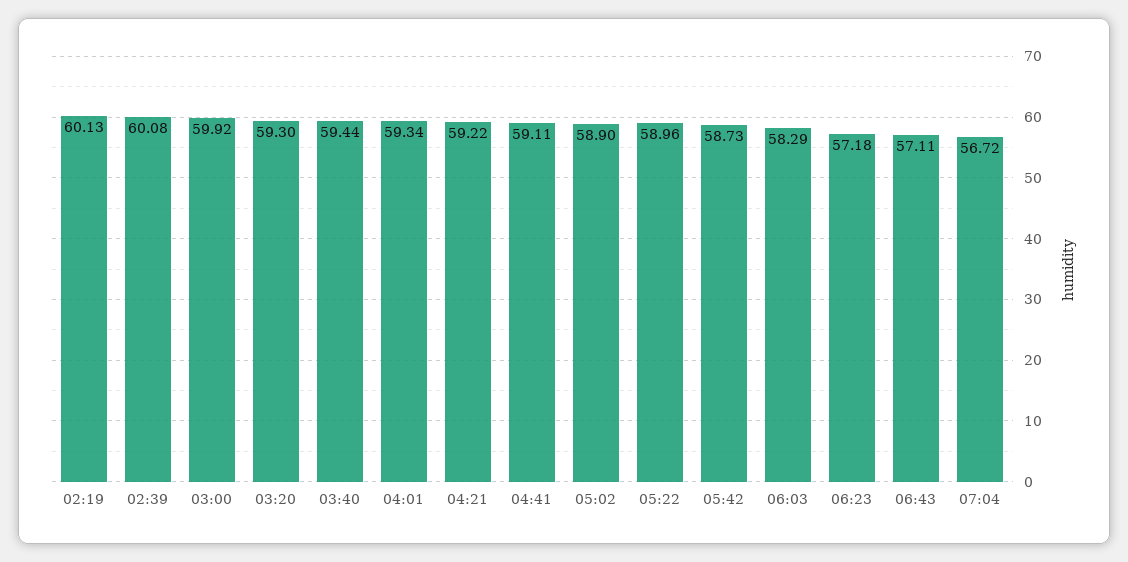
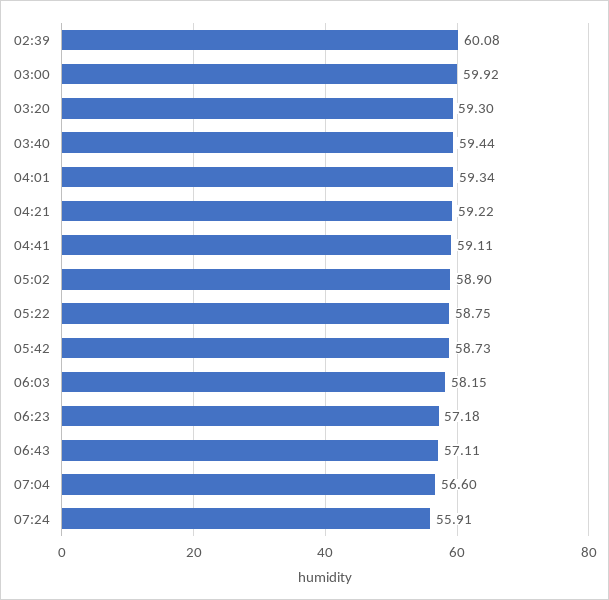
02:19: 60.13 -> none
05:22: 58.96 -> 58.75
06:03: 58.29 -> 58.15
07:04: 56.72 -> 56.6
07:24: none -> 55.91

